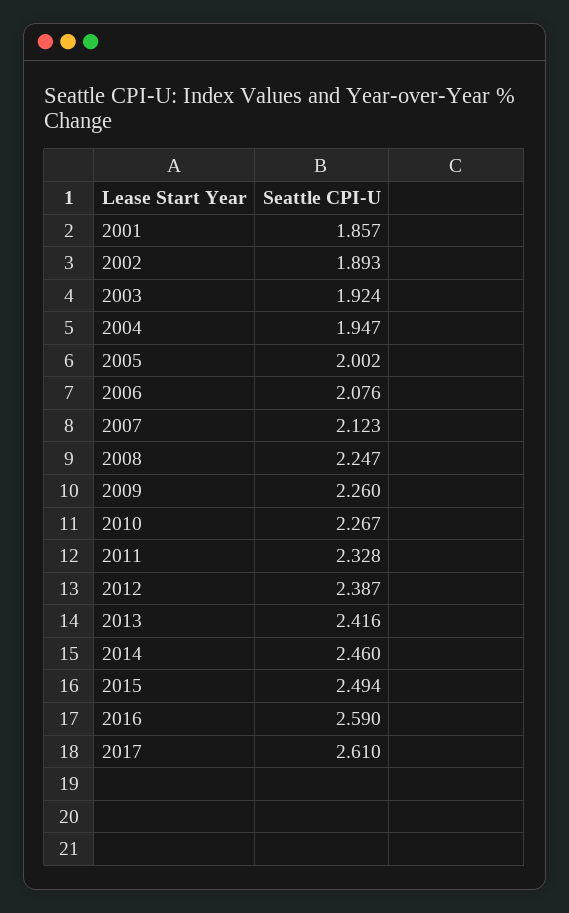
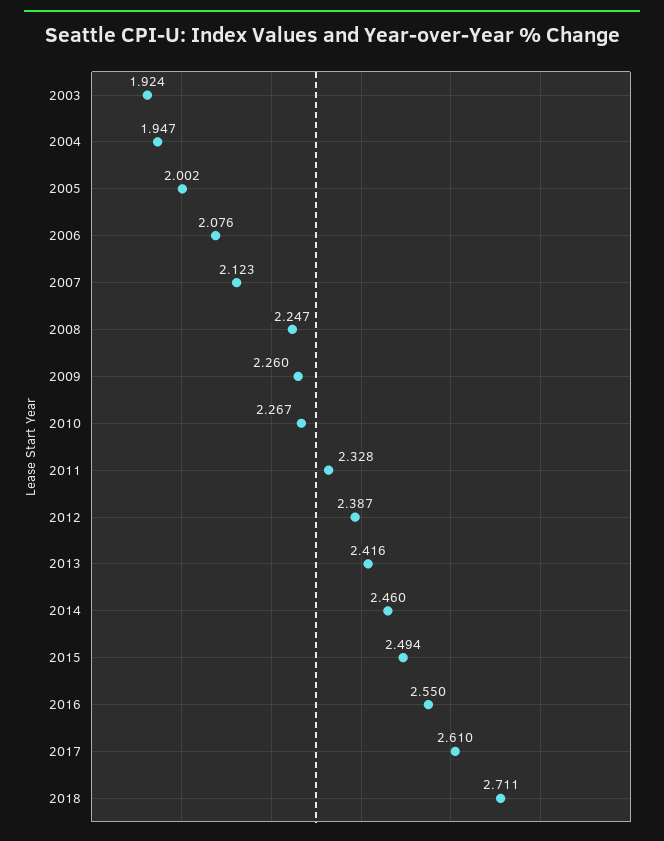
2001: 1.857 -> none
2002: 1.893 -> none
2016: 2.59 -> 2.55
2018: none -> 2.711

